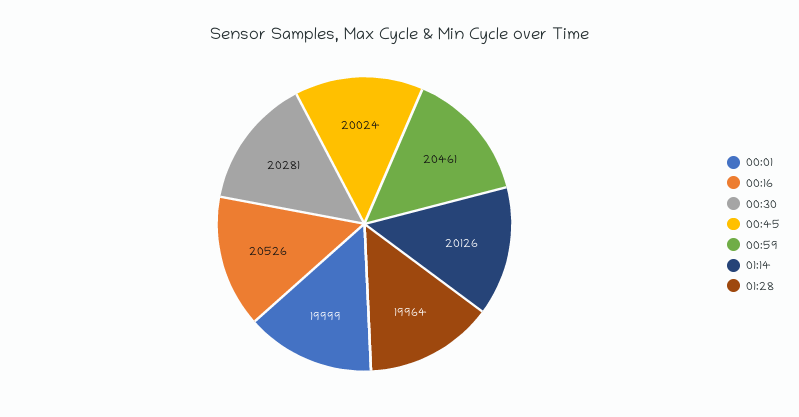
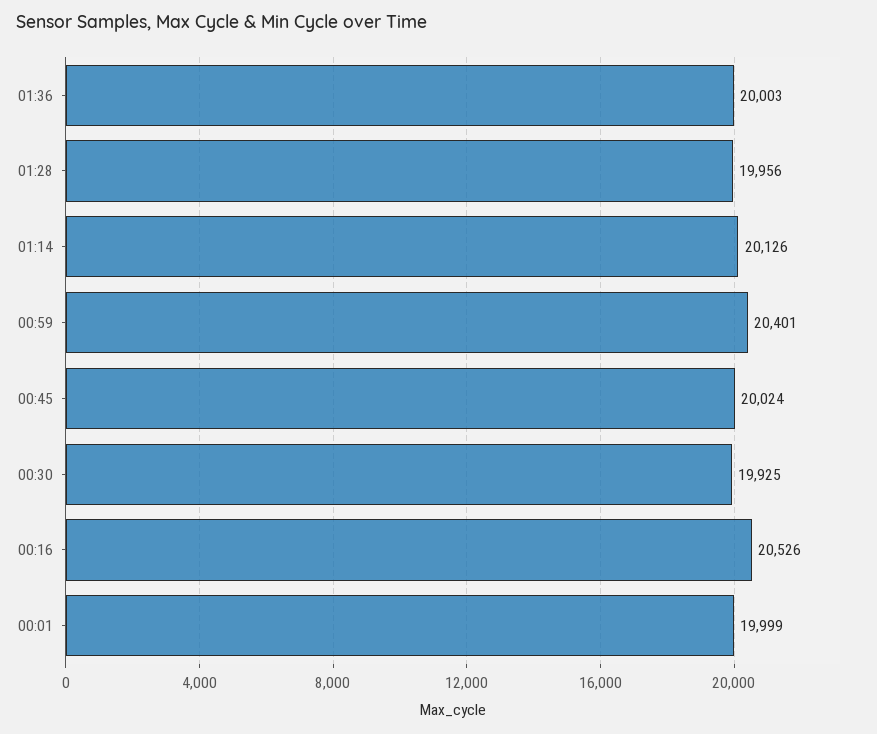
00:30: 20281 -> 19925
00:59: 20461 -> 20401
01:28: 19964 -> 19956
01:36: none -> 20003

